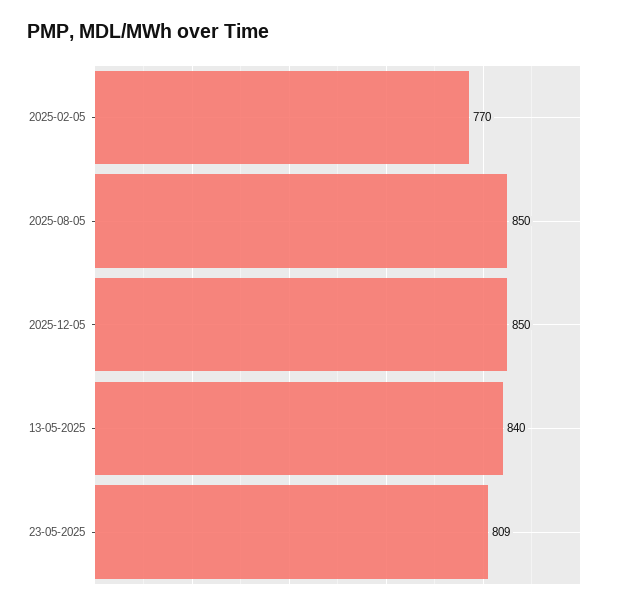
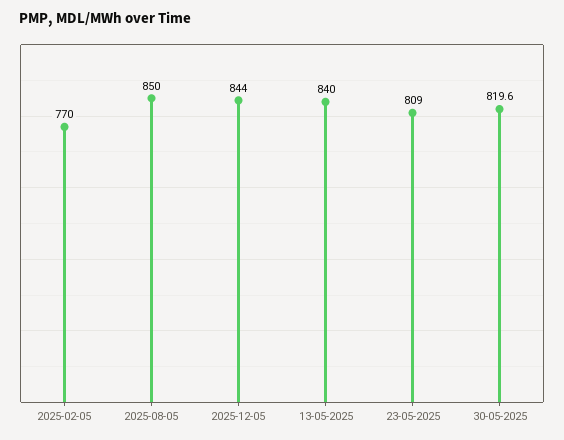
2025-12-05: 850 -> 844
30-05-2025: none -> 819.6

